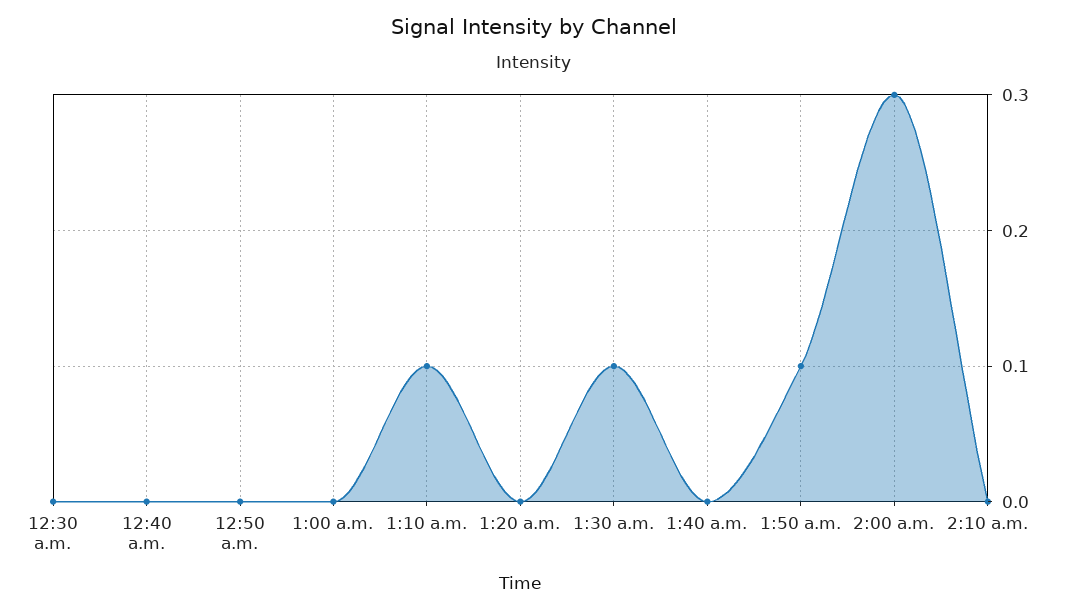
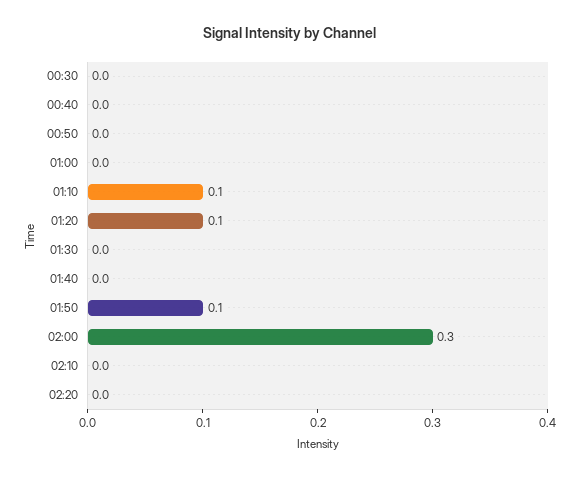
1:20 a.m.: 0 -> 0.1
1:30 a.m.: 0.1 -> 0
02:20: none -> 0

